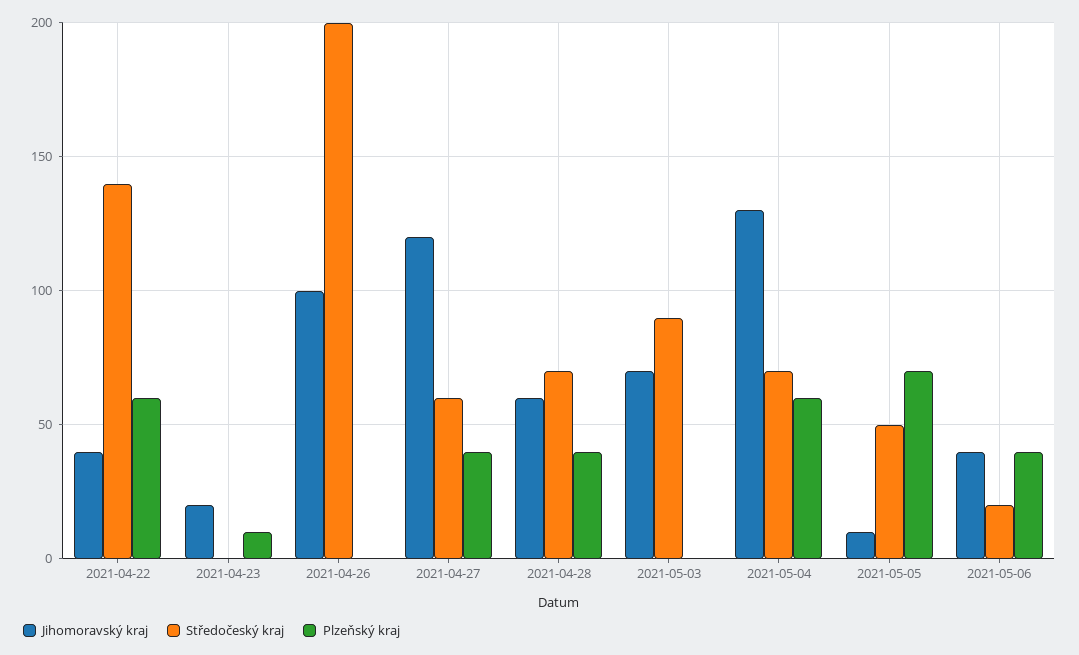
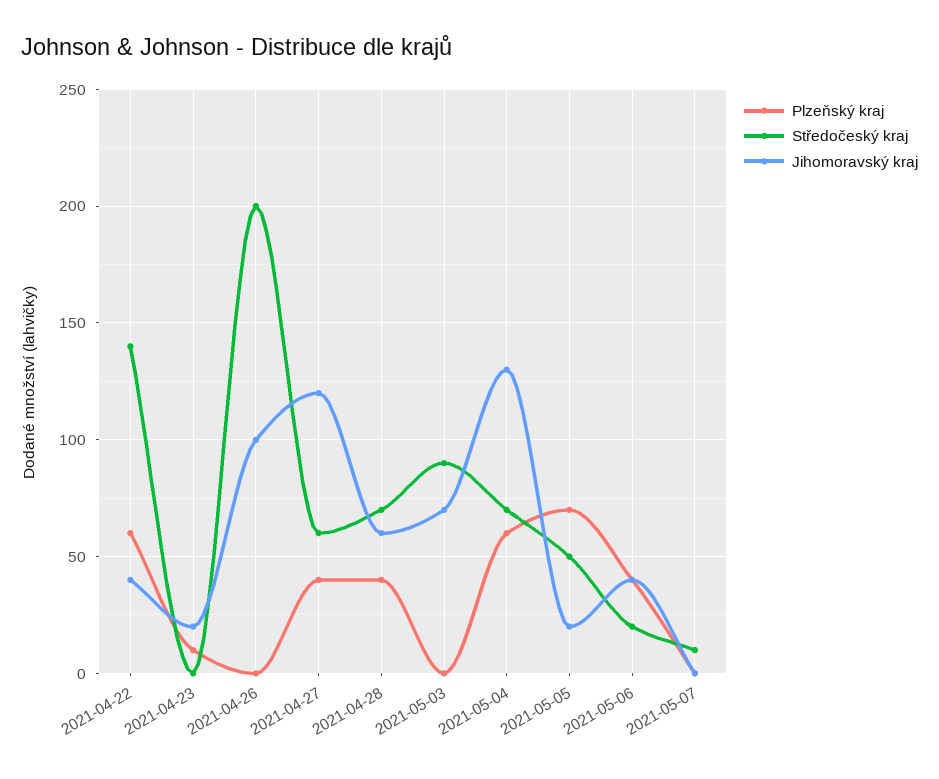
Jihomoravský kraj, 2021-05-05: 10 -> 20
Plzeňský kraj, 2021-05-07: none -> 0
Středočeský kraj, 2021-05-07: none -> 10
Jihomoravský kraj, 2021-05-07: none -> 0

